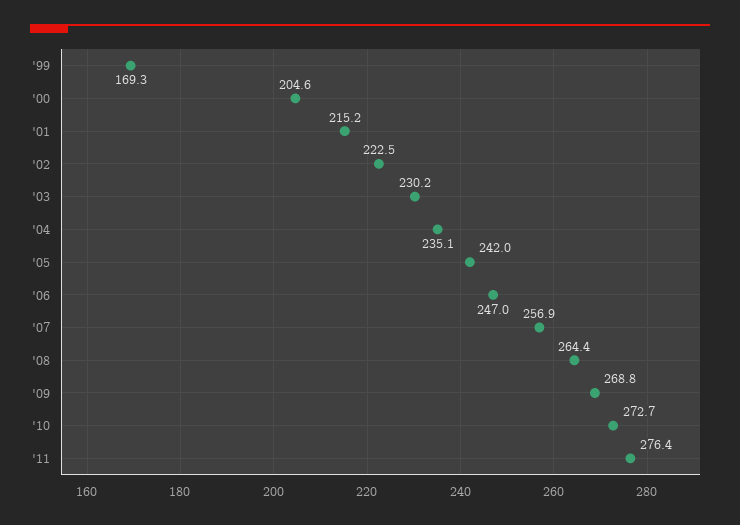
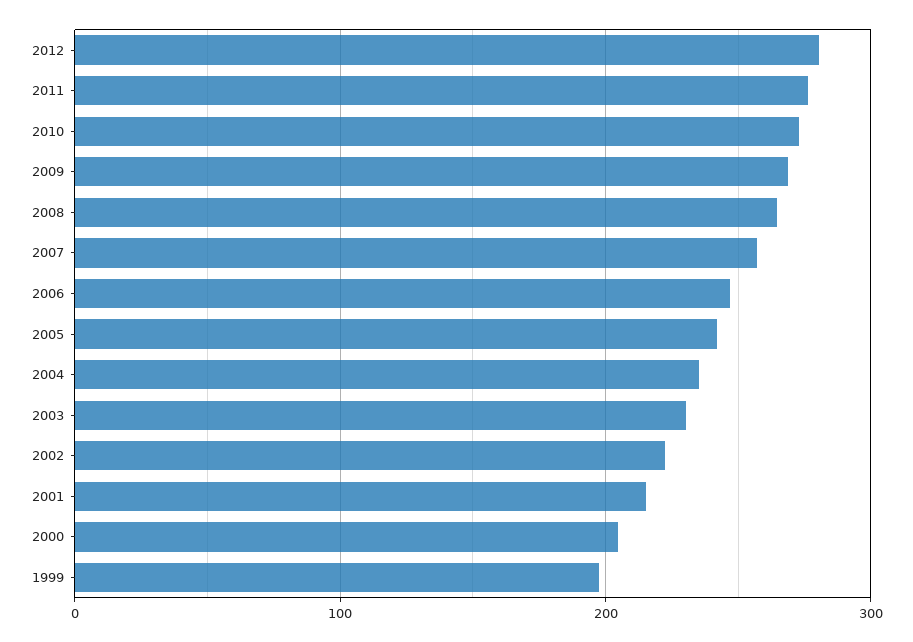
'99: 169.3 -> 200
2012: none -> 280

